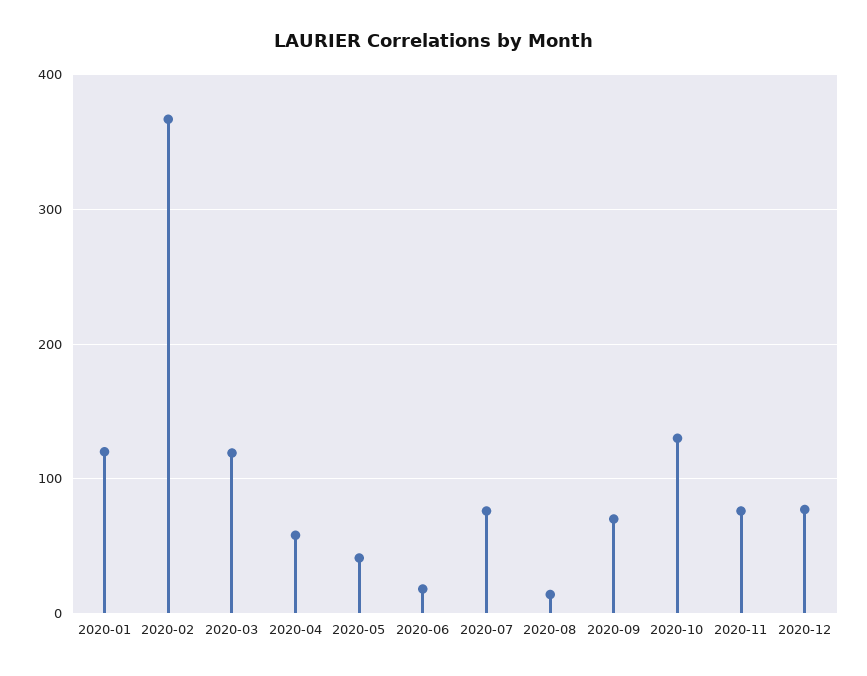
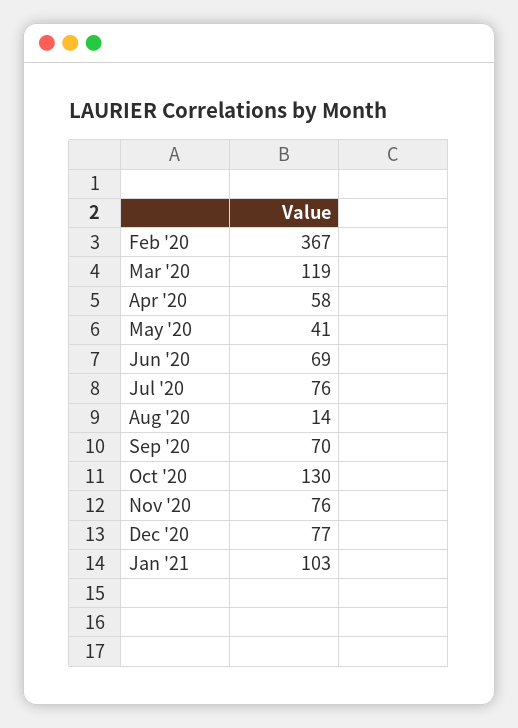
2020-01: 120 -> none
2020-06: 20 -> 69
Jan '21: none -> 103

